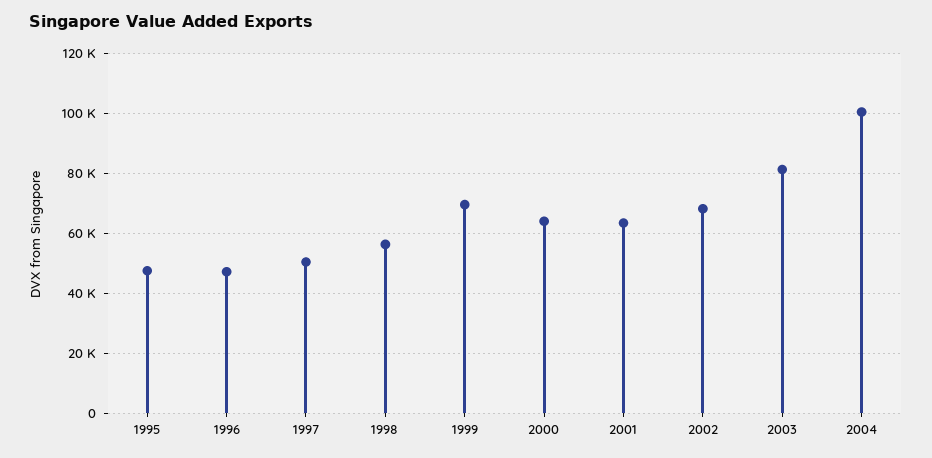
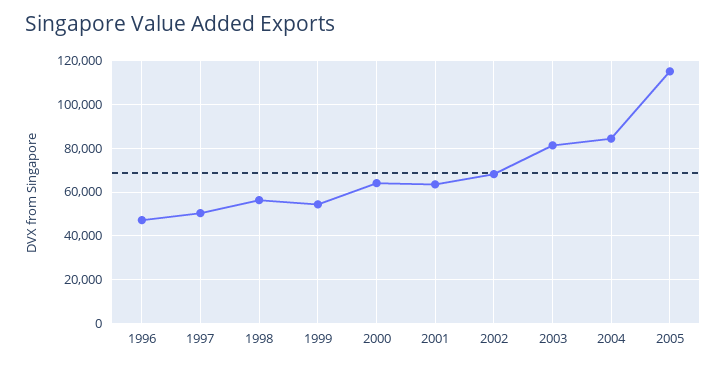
1995: 47500 -> none
1999: 70000 -> 55000
2004: 100000 -> 85000
2005: none -> 115000

